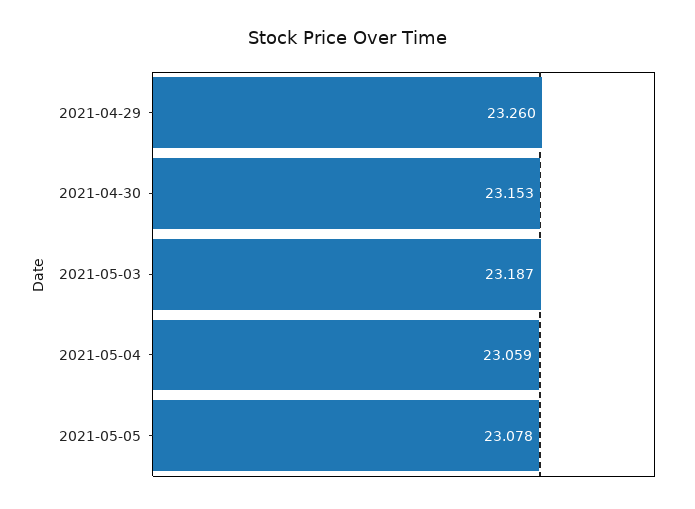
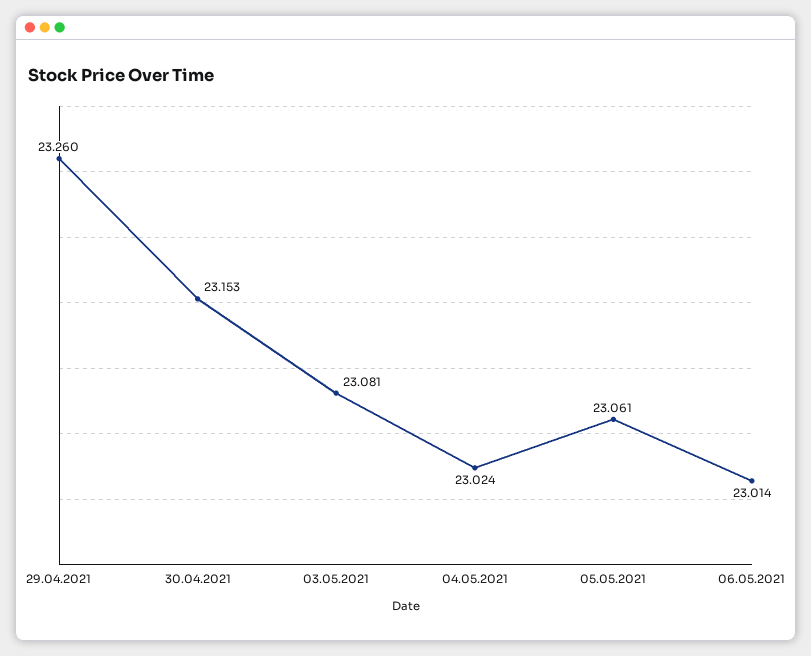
2021-05-03: 23.187 -> 23.081
2021-05-04: 23.059 -> 23.024
2021-05-05: 23.078 -> 23.061
06.05.2021: none -> 23.014

